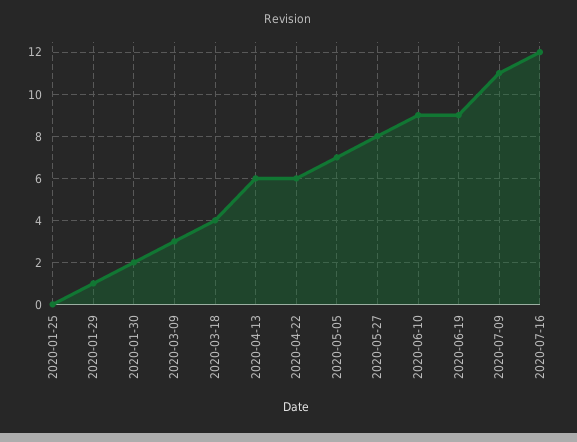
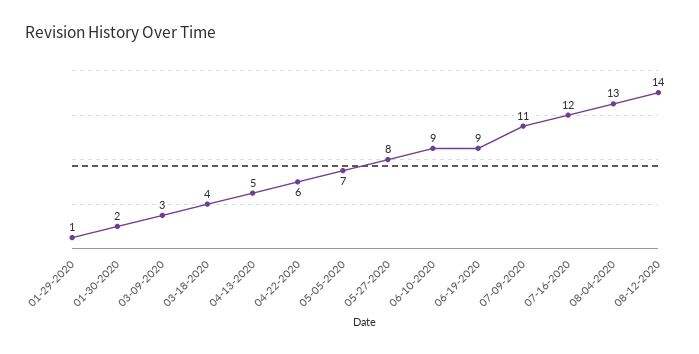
2020-01-25: 0 -> none
2020-04-13: 6 -> 5
08-04-2020: none -> 13
08-12-2020: none -> 14

